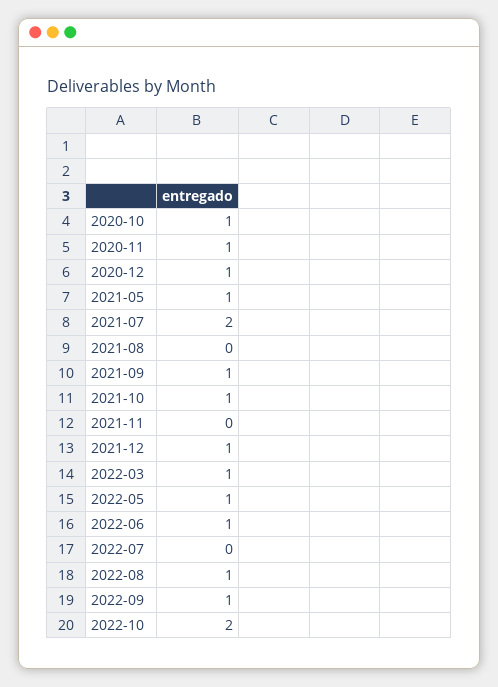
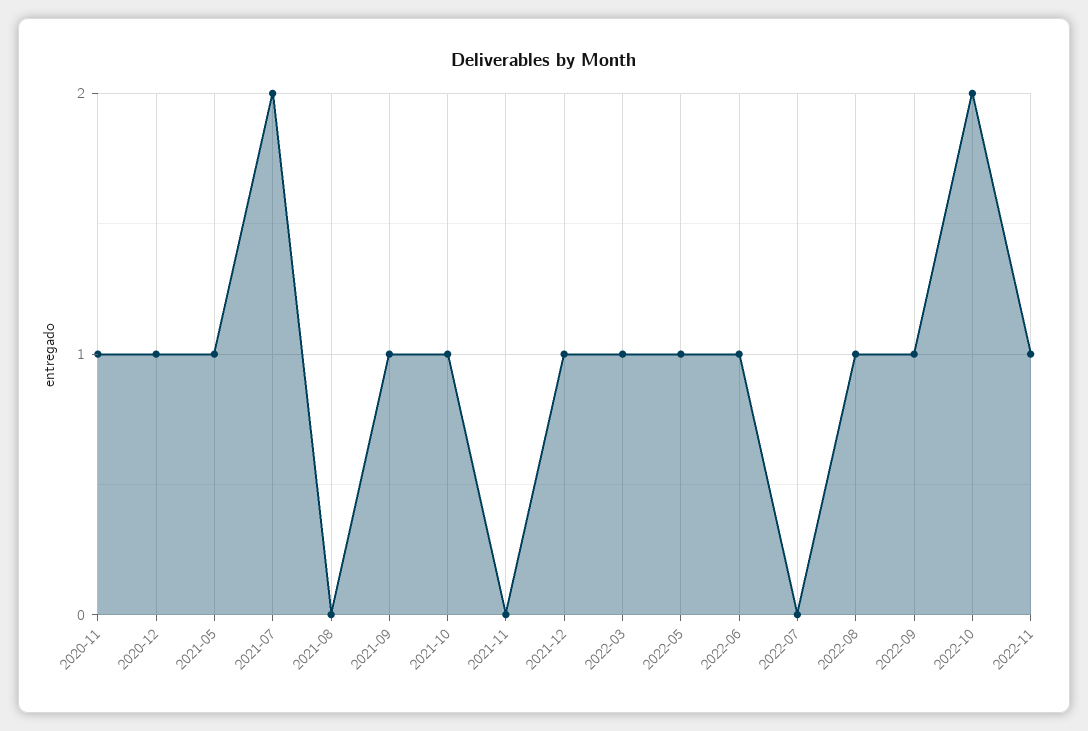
2020-10: 1 -> none
2022-11: none -> 1

